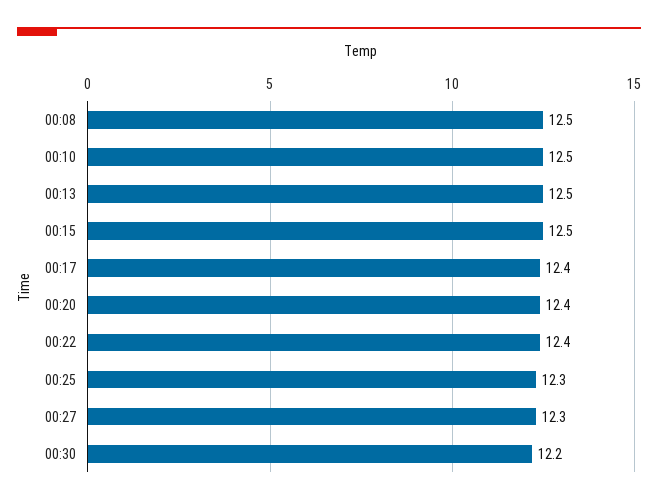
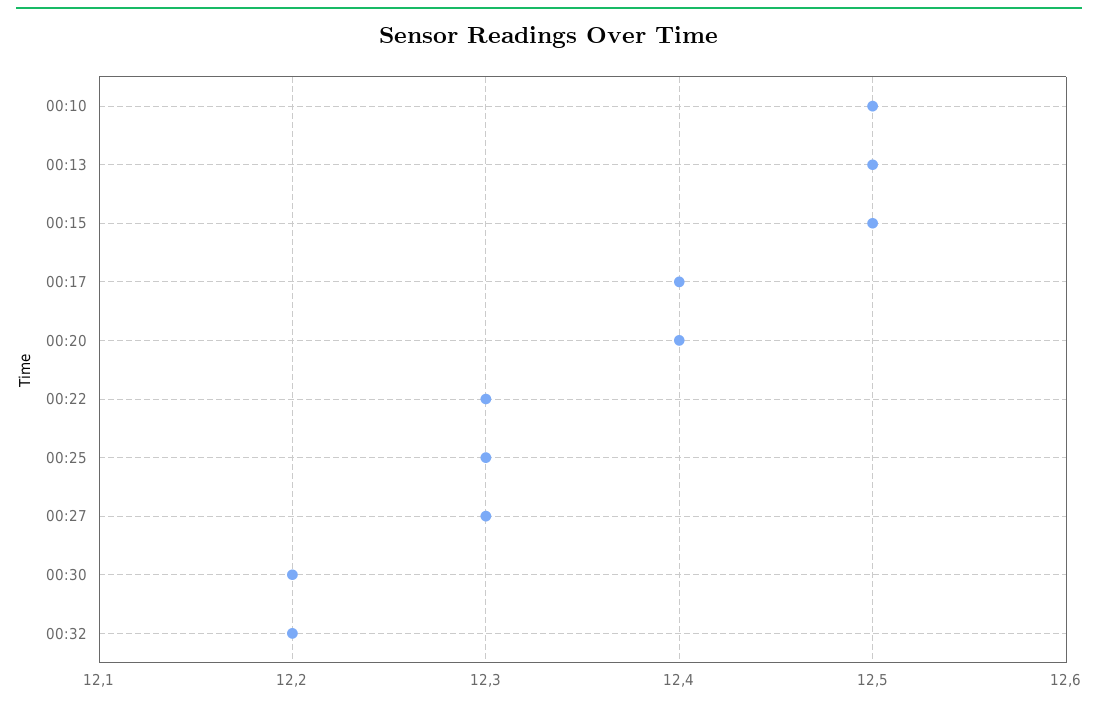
00:08: 12.5 -> none
00:22: 12.4 -> 12.3
00:32: none -> 12.2

